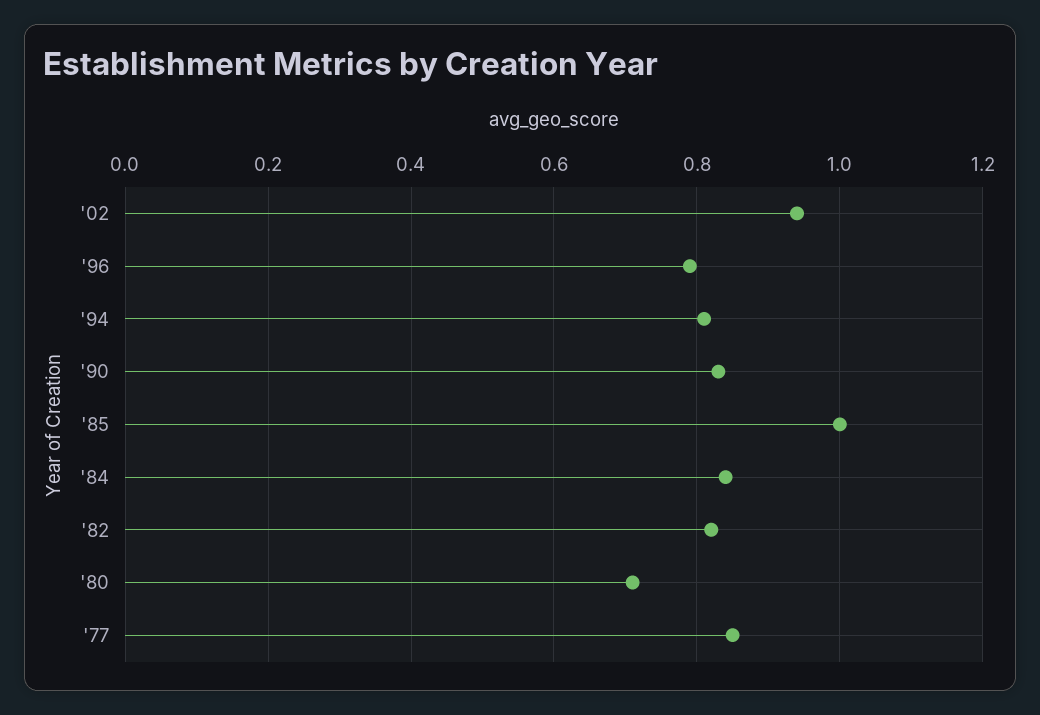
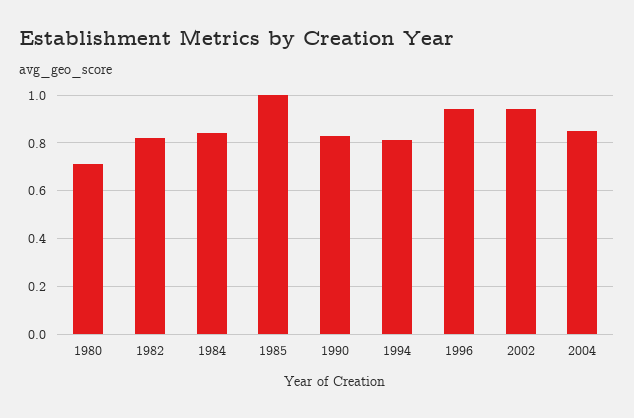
'96: 0.8 -> 0.95
'77: 0.85 -> none
2004: none -> 0.85

